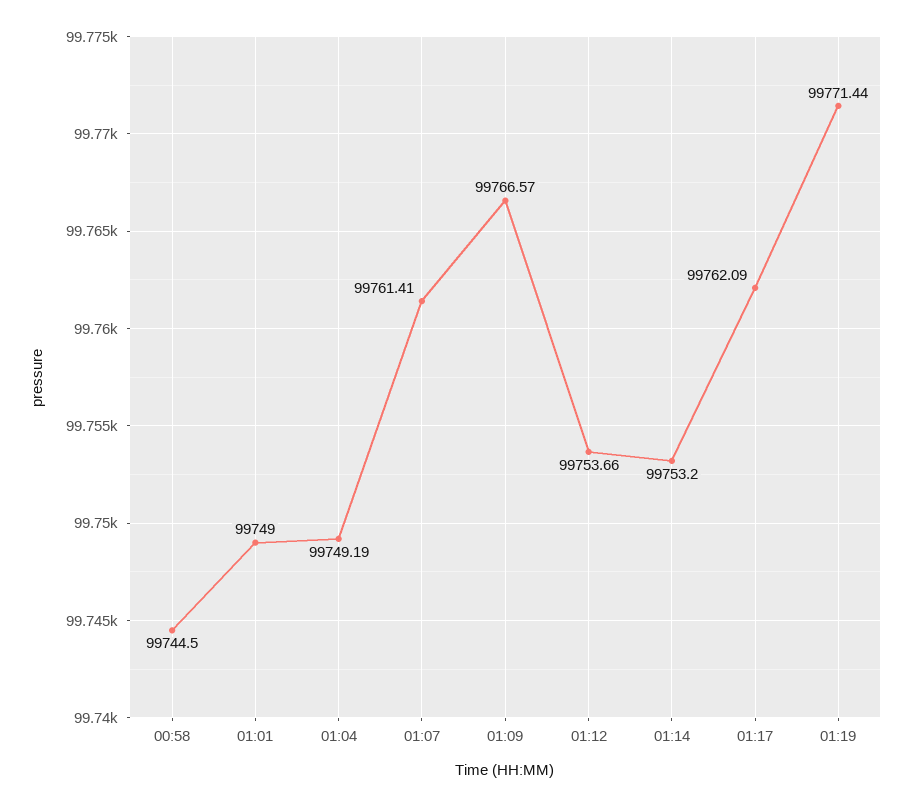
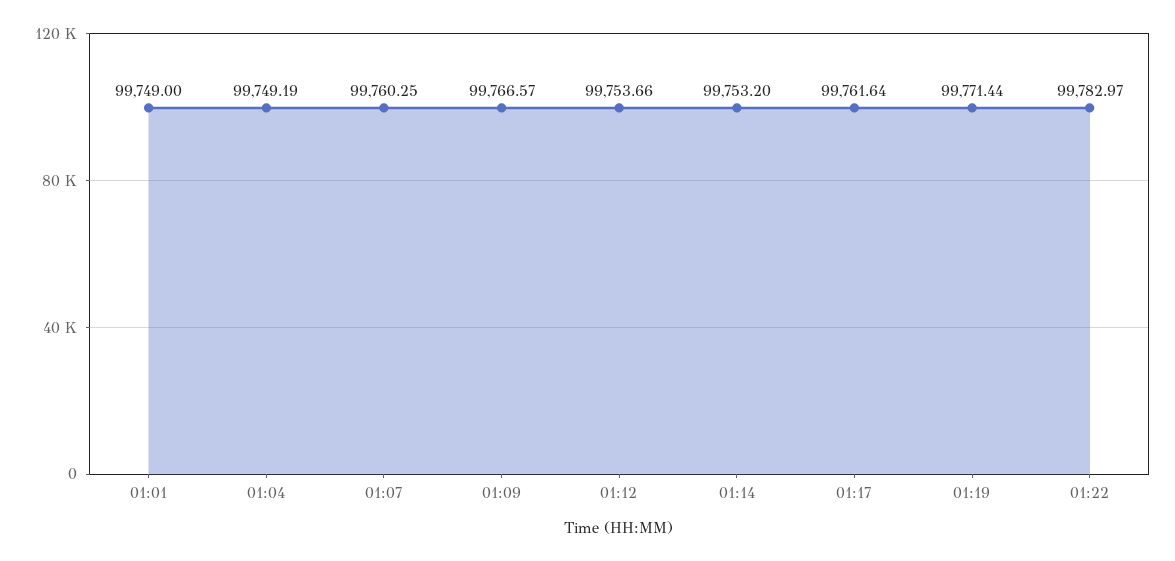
00:58: 99744.5 -> none
01:07: 99761.41 -> 99760.25
01:17: 99762.09 -> 99761.64
01:22: none -> 99782.97

